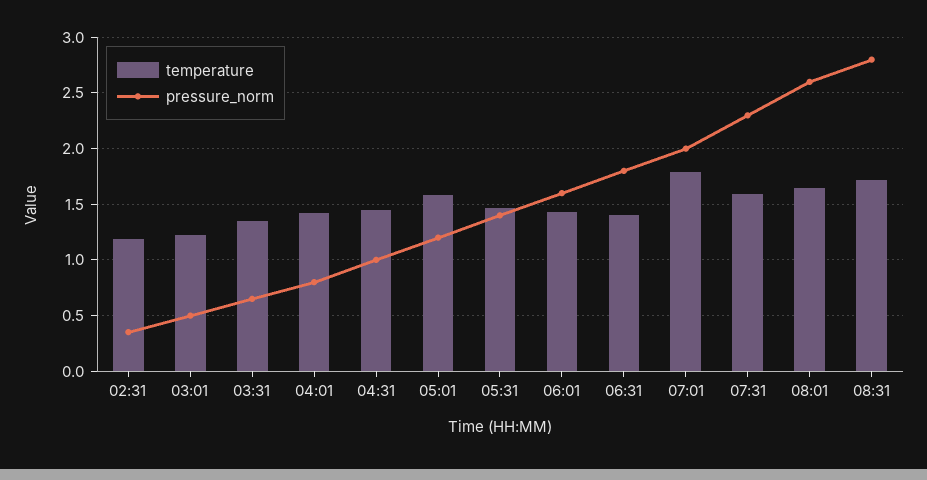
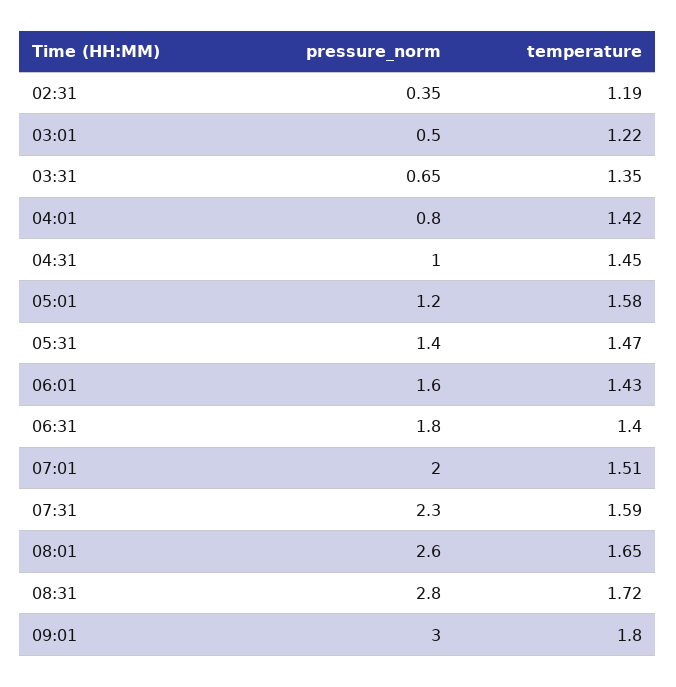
temperature, 07:01: 1.8 -> 1.51
pressure_norm, 09:01: none -> 3
temperature, 09:01: none -> 1.8

